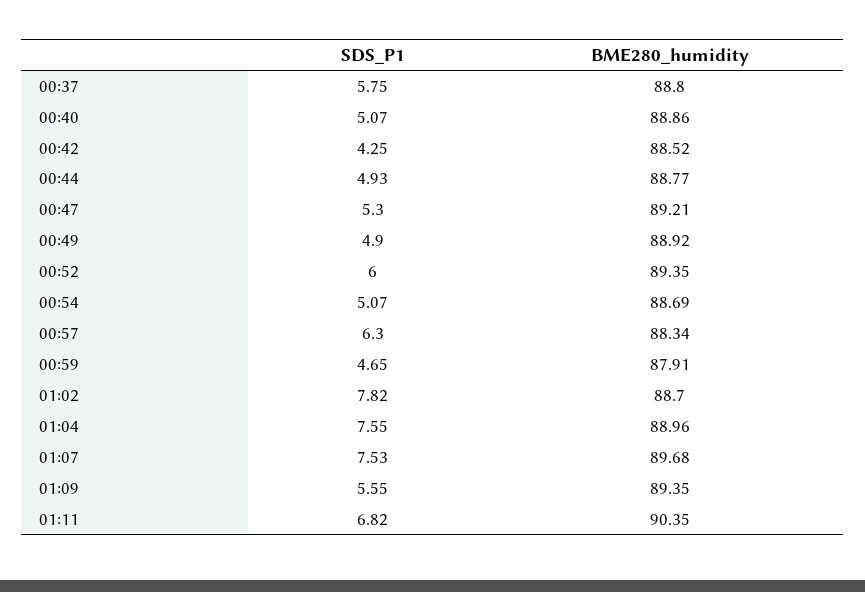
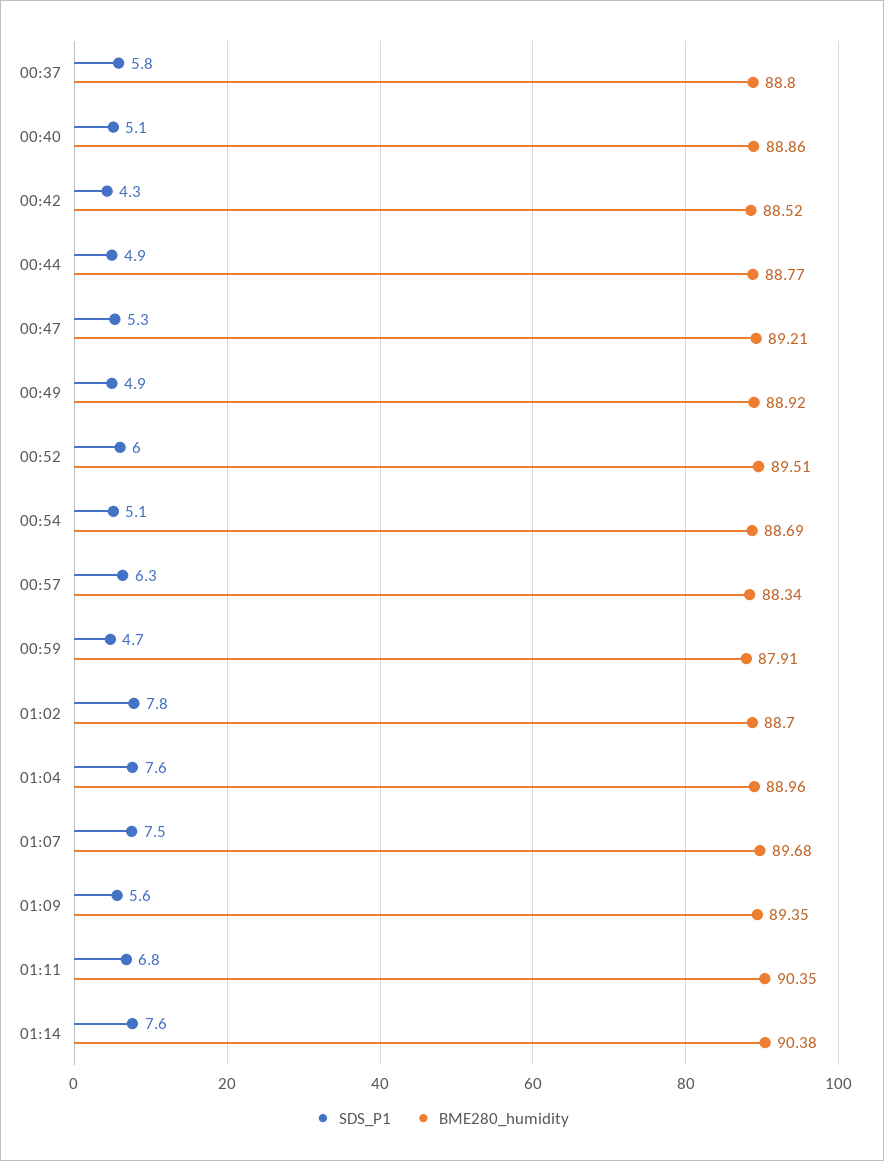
BME280_humidity, 00:52: 89.35 -> 89.51
SDS_P1, 01:14: none -> 7.6
BME280_humidity, 01:14: none -> 90.38

